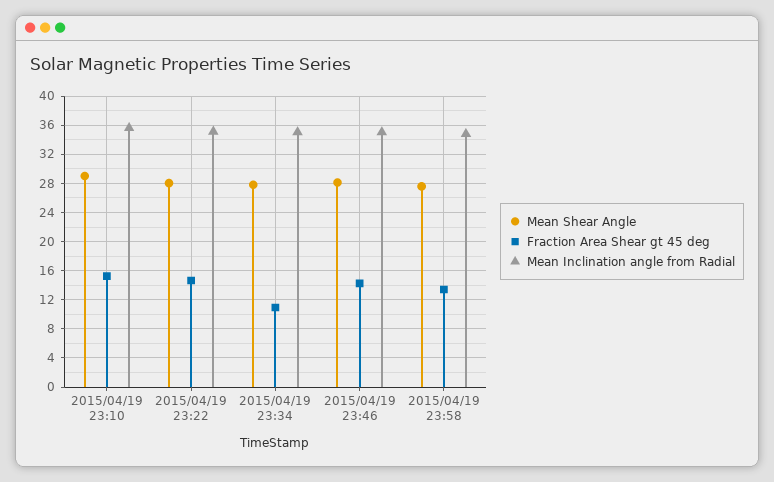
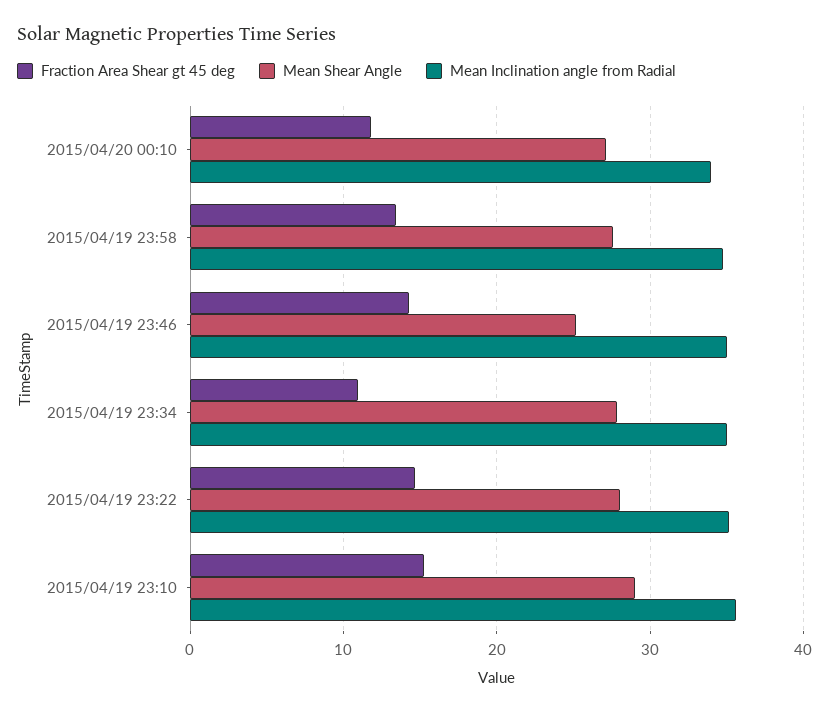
Mean Shear Angle, 2015/04/19 23:46: 28 -> 25
Fraction Area Shear gt 45 deg, 2015/04/20 00:10: none -> 12
Mean Shear Angle, 2015/04/20 00:10: none -> 27
Mean Inclination angle from Radial, 2015/04/20 00:10: none -> 34

